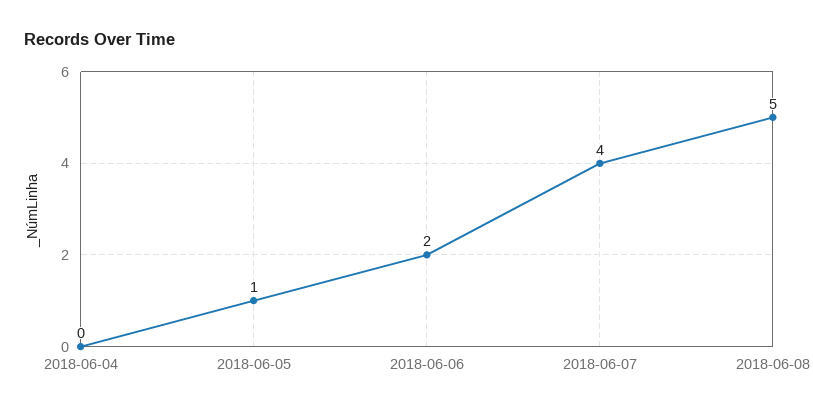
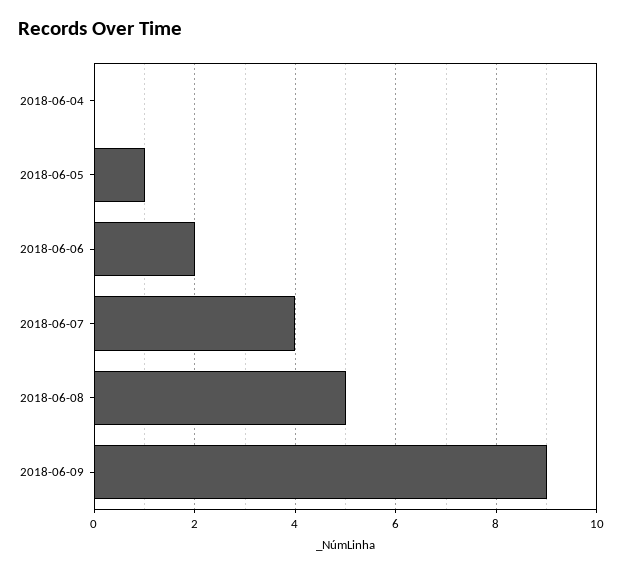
2018-06-09: none -> 9

